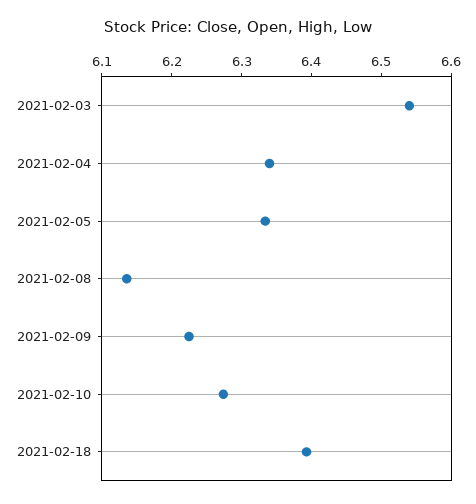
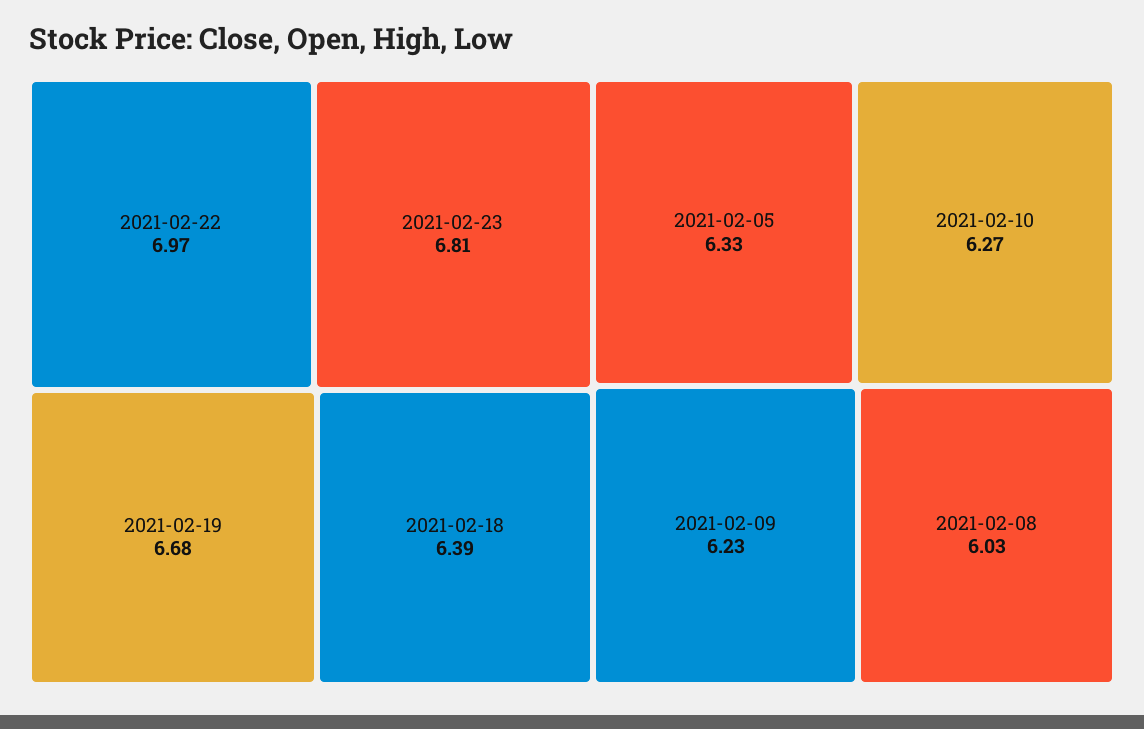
2021-02-03: 6.54 -> none
2021-02-04: 6.34 -> none
2021-02-08: 6.14 -> 6.03
2021-02-22: none -> 6.97
2021-02-23: none -> 6.81
2021-02-19: none -> 6.68

